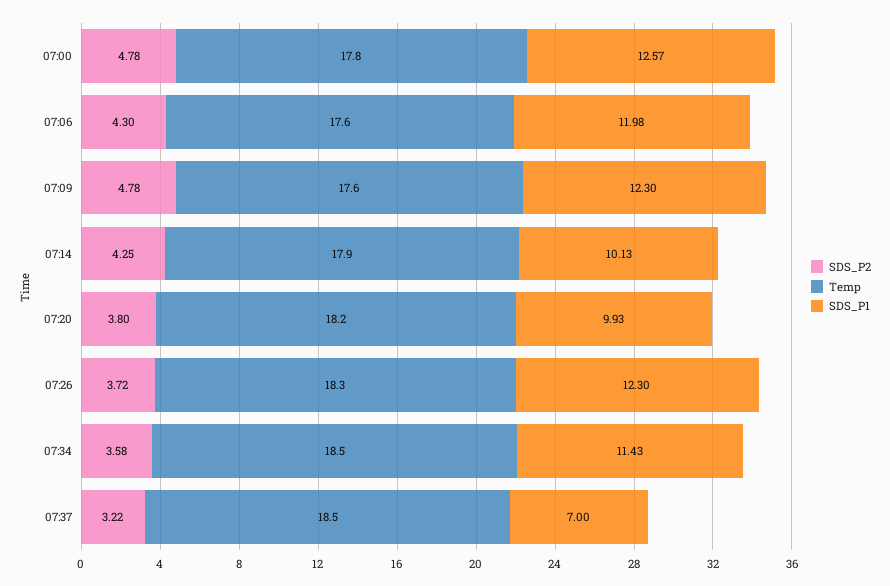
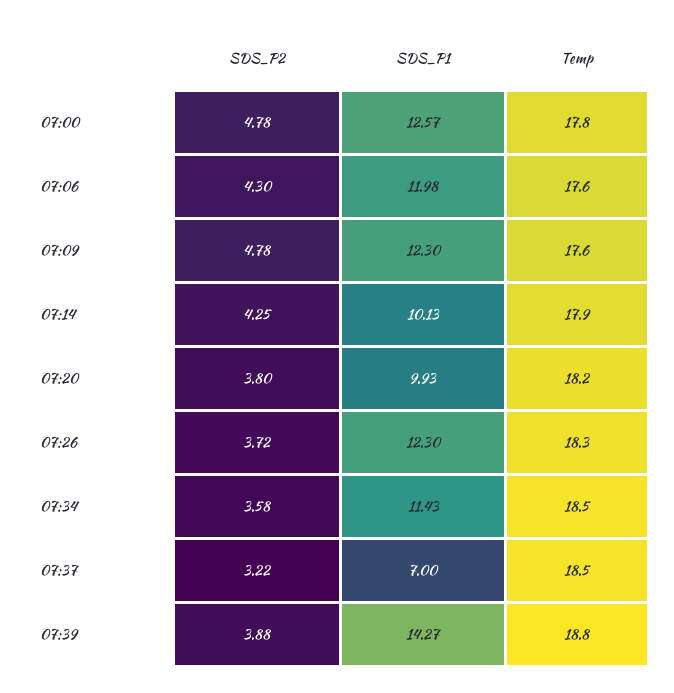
SDS_P2, 07:39: none -> 3.88
SDS_P1, 07:39: none -> 14.27
Temp, 07:39: none -> 18.8

